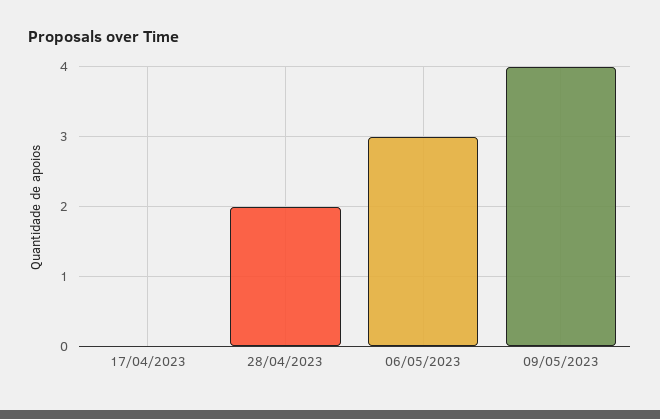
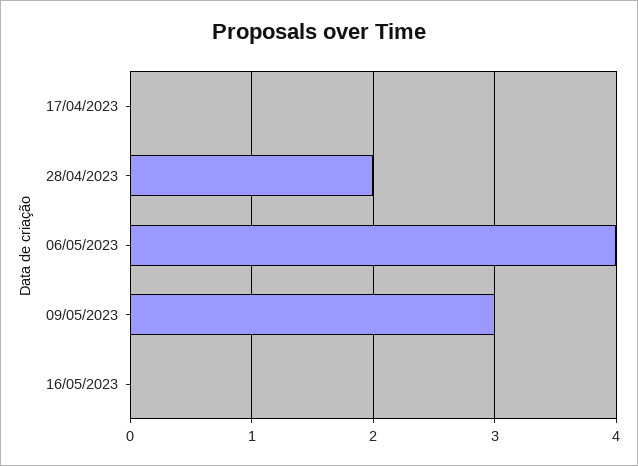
06/05/2023: 3 -> 4
09/05/2023: 4 -> 3
16/05/2023: none -> 0

